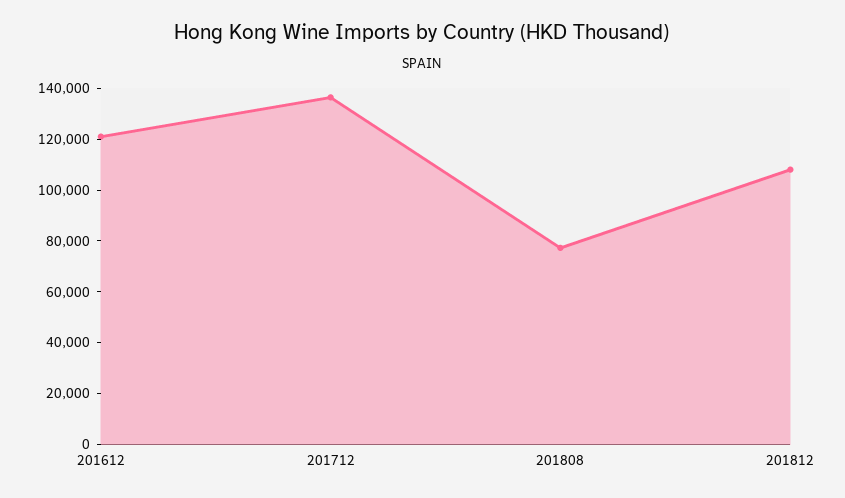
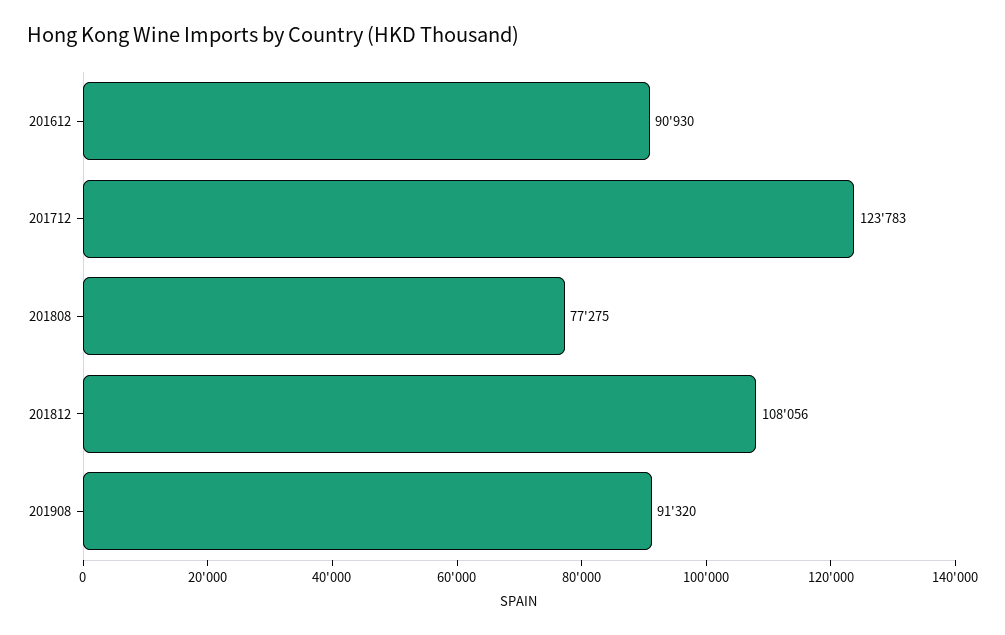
201612: 120000 -> 90930
201712: 135000 -> 123783
201908: none -> 91320

